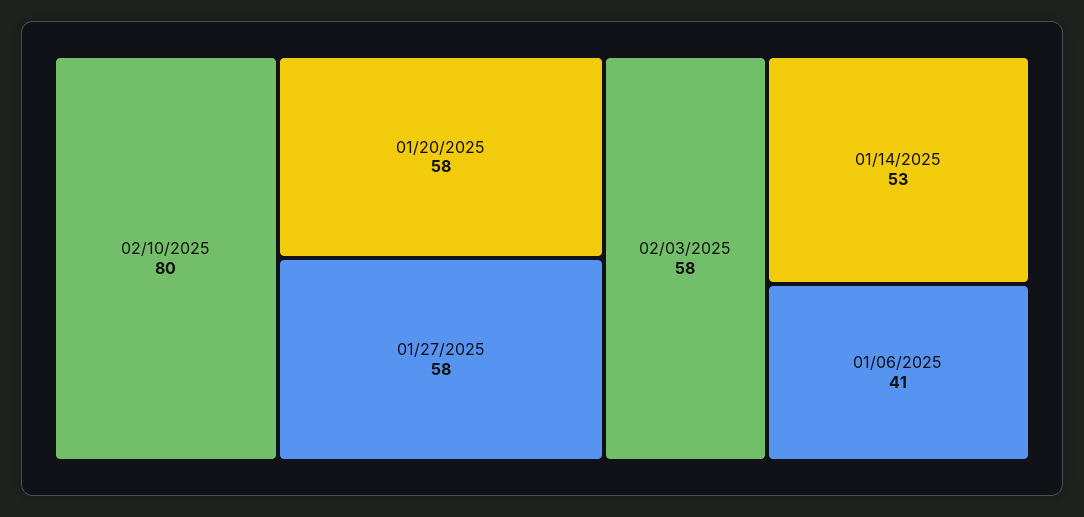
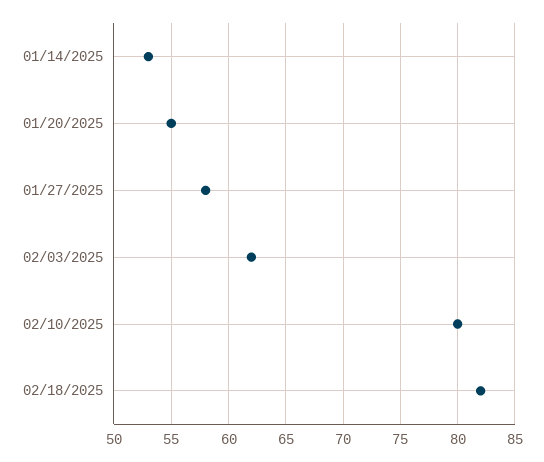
01/20/2025: 58 -> 55
02/03/2025: 58 -> 62
01/06/2025: 41 -> none
02/18/2025: none -> 82

